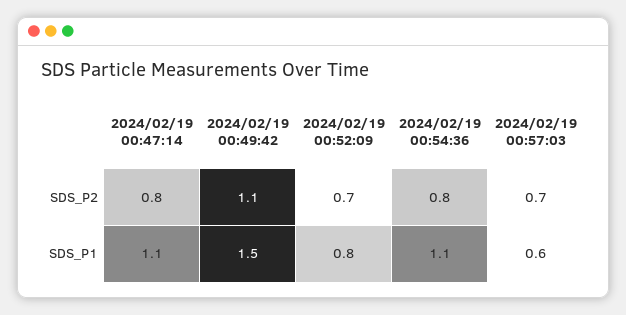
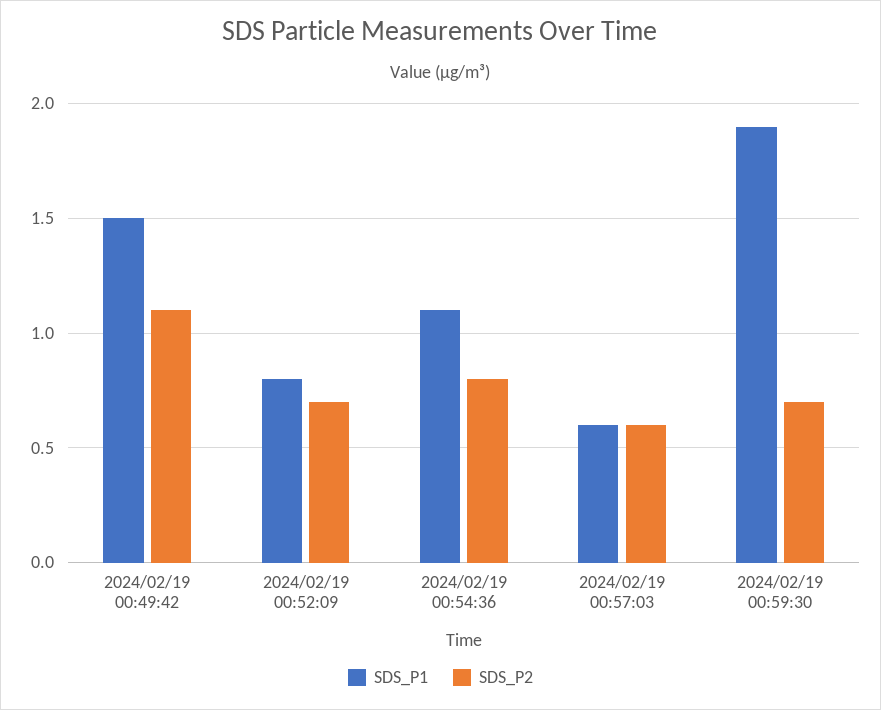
SDS_P2, 2024/02/19 00:47:14: 0.8 -> none
SDS_P2, 2024/02/19 00:57:03: 0.7 -> 0.6
SDS_P1, 2024/02/19 00:47:14: 1.1 -> none
SDS_P1, 2024/02/19 00:59:30: none -> 1.9
SDS_P2, 2024/02/19 00:59:30: none -> 0.7

